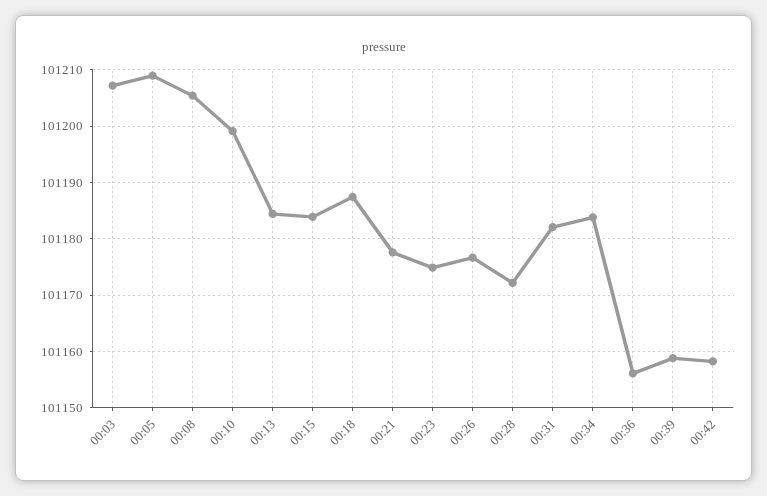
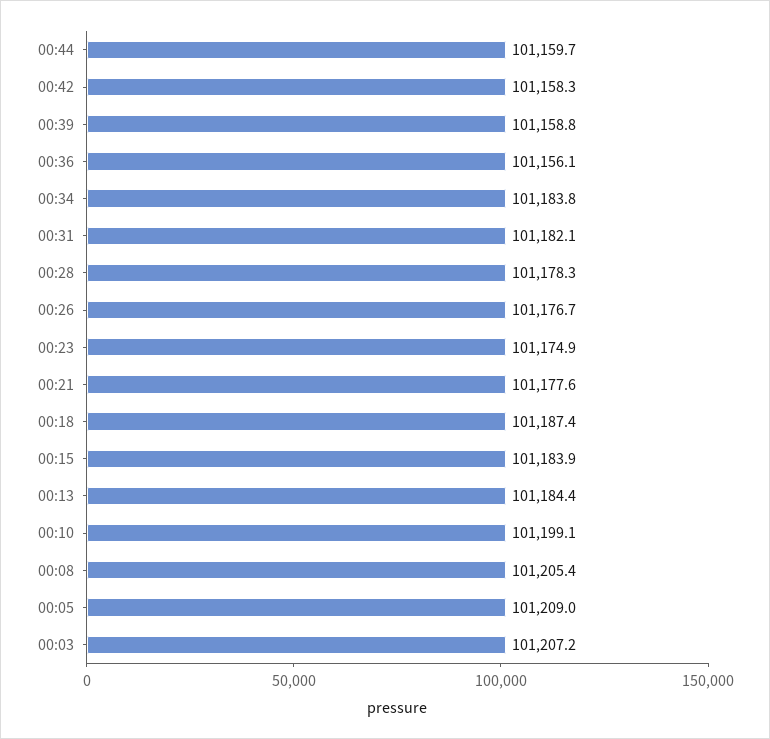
00:28: 101172 -> 101178.3
00:44: none -> 101159.7

